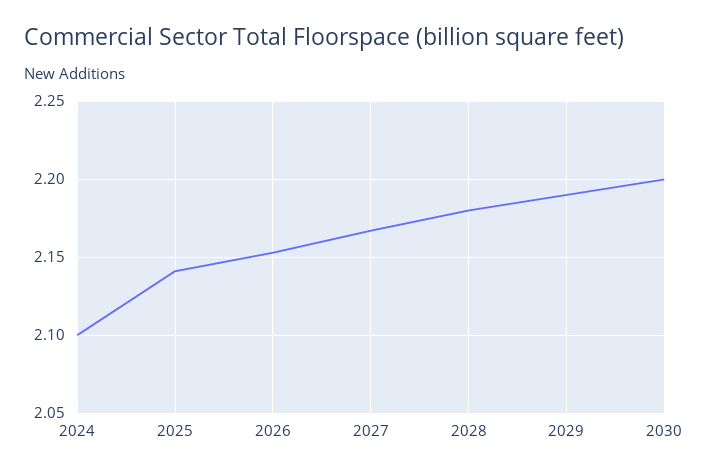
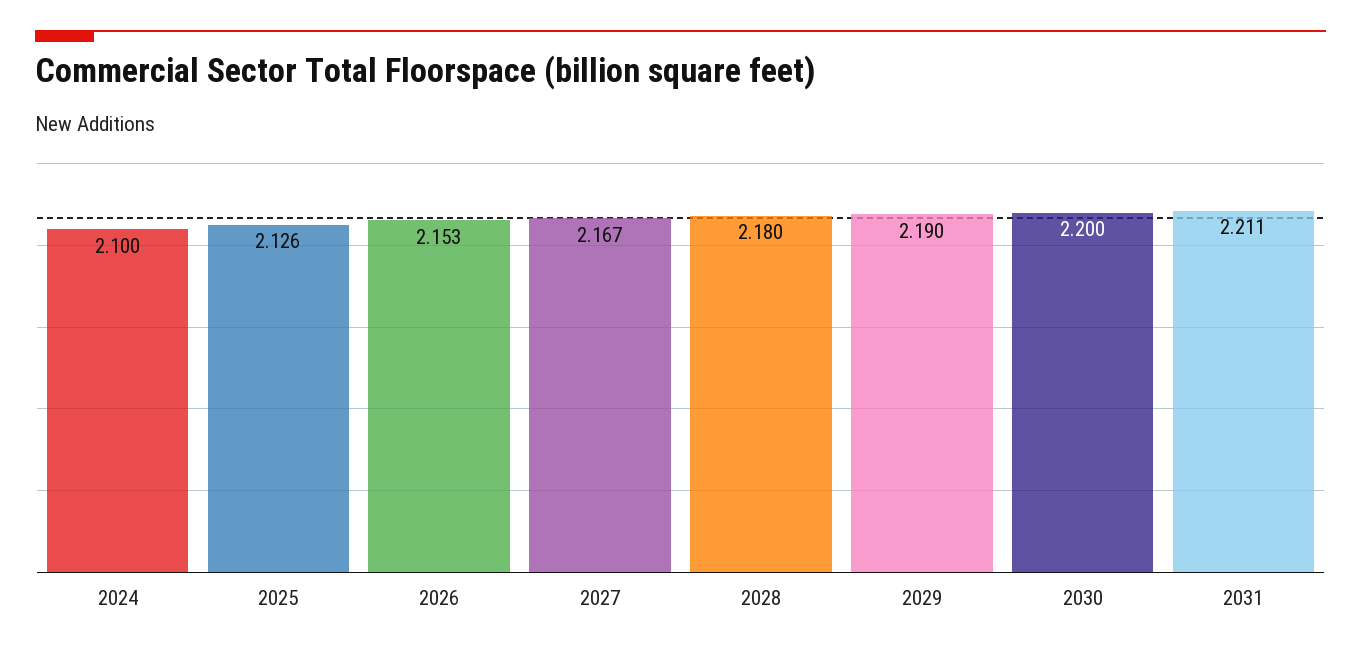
2025: 2.14 -> 2.126
2031: none -> 2.211

